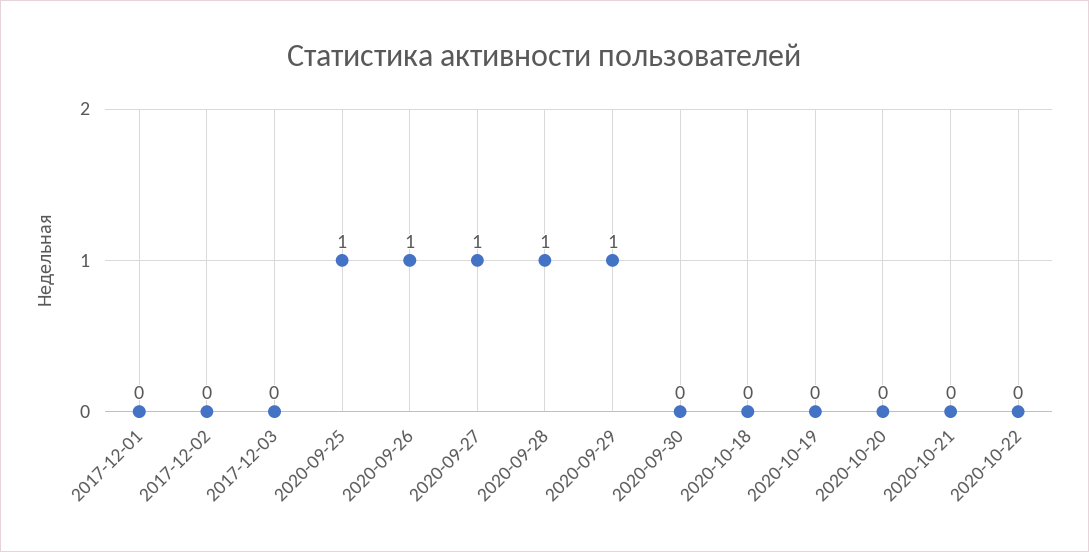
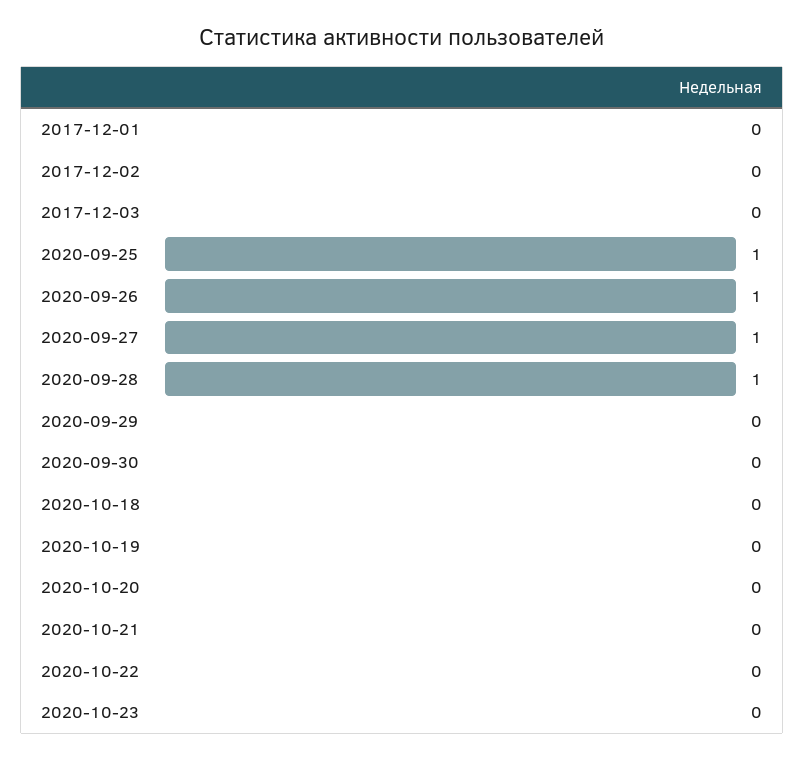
2020-09-29: 1 -> 0
2020-10-23: none -> 0

